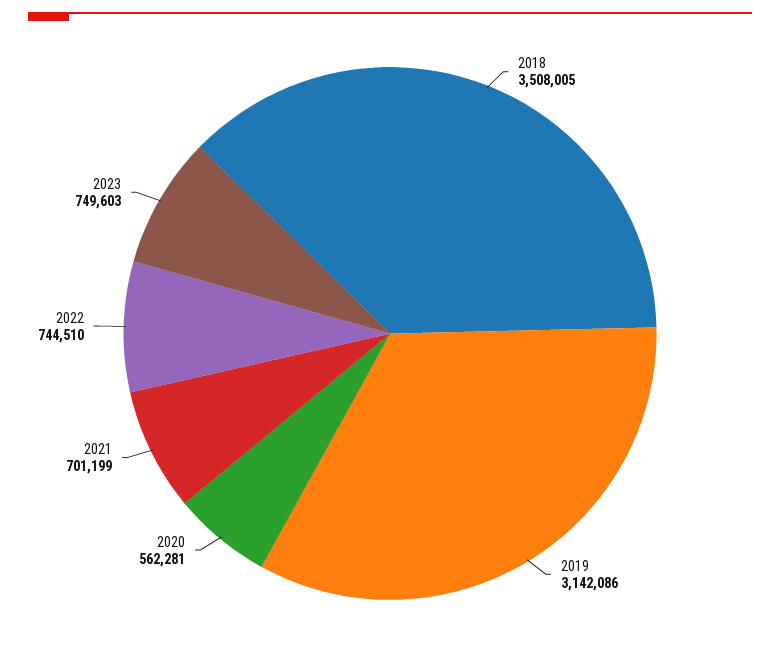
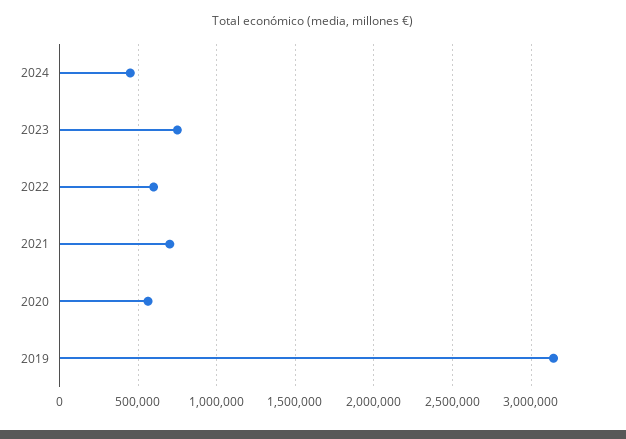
2018: 3508005 -> none
2022: 744510 -> 600000
2024: none -> 450000

